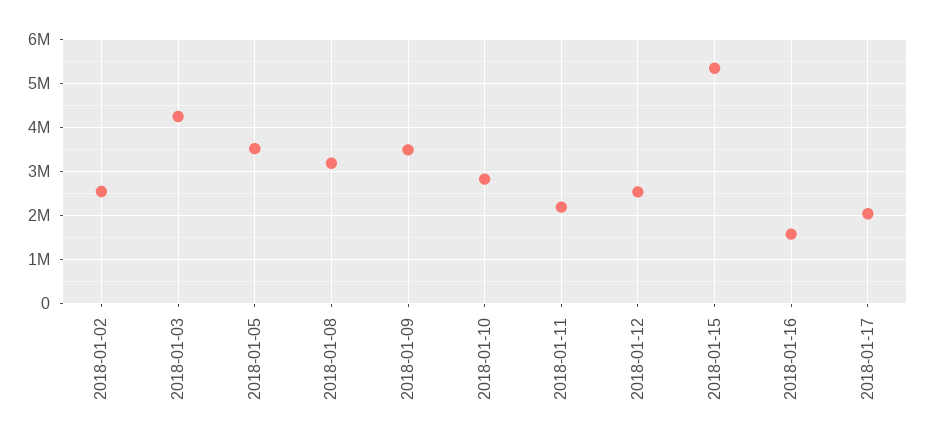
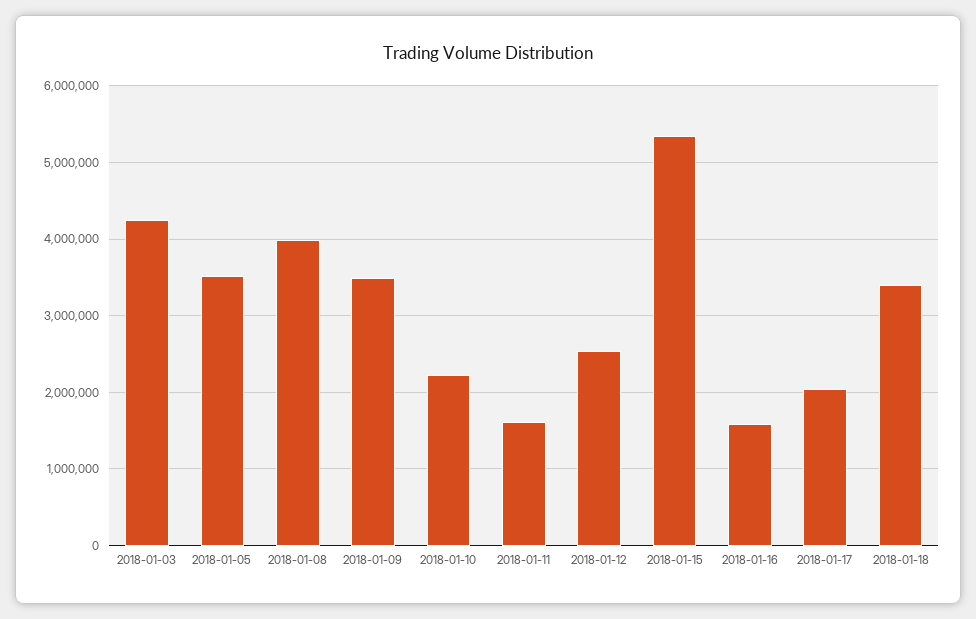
2018-01-02: 2600000 -> none
2018-01-08: 3200000 -> 4000000
2018-01-10: 2800000 -> 2200000
2018-01-11: 2200000 -> 1600000
2018-01-18: none -> 3400000

